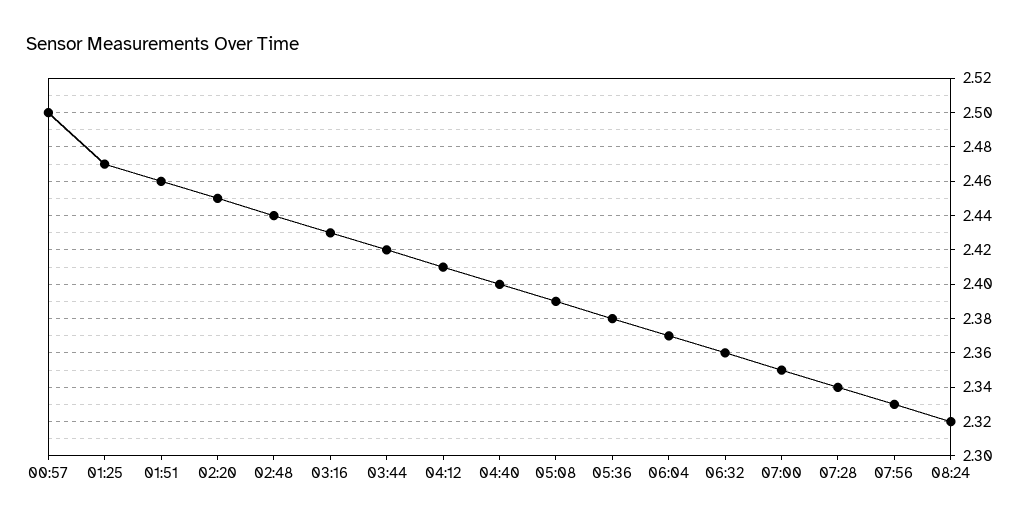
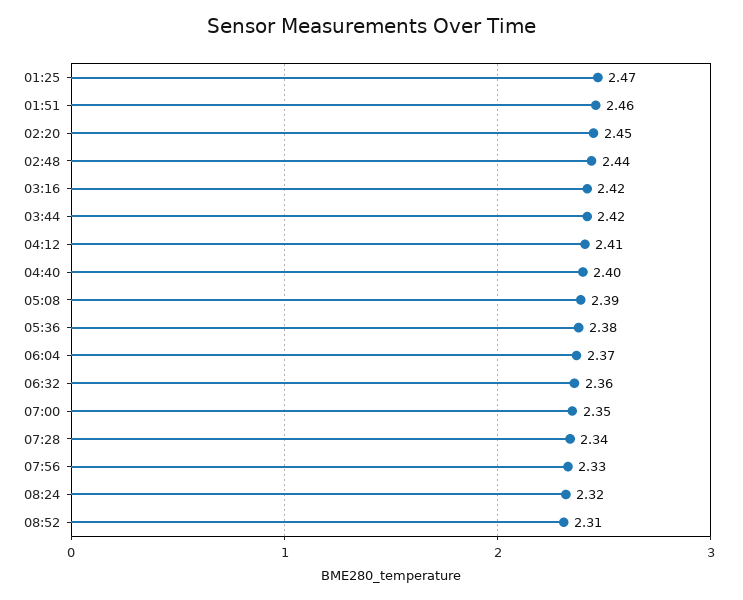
00:57: 2.5 -> none
03:16: 2.43 -> 2.42
08:52: none -> 2.31

